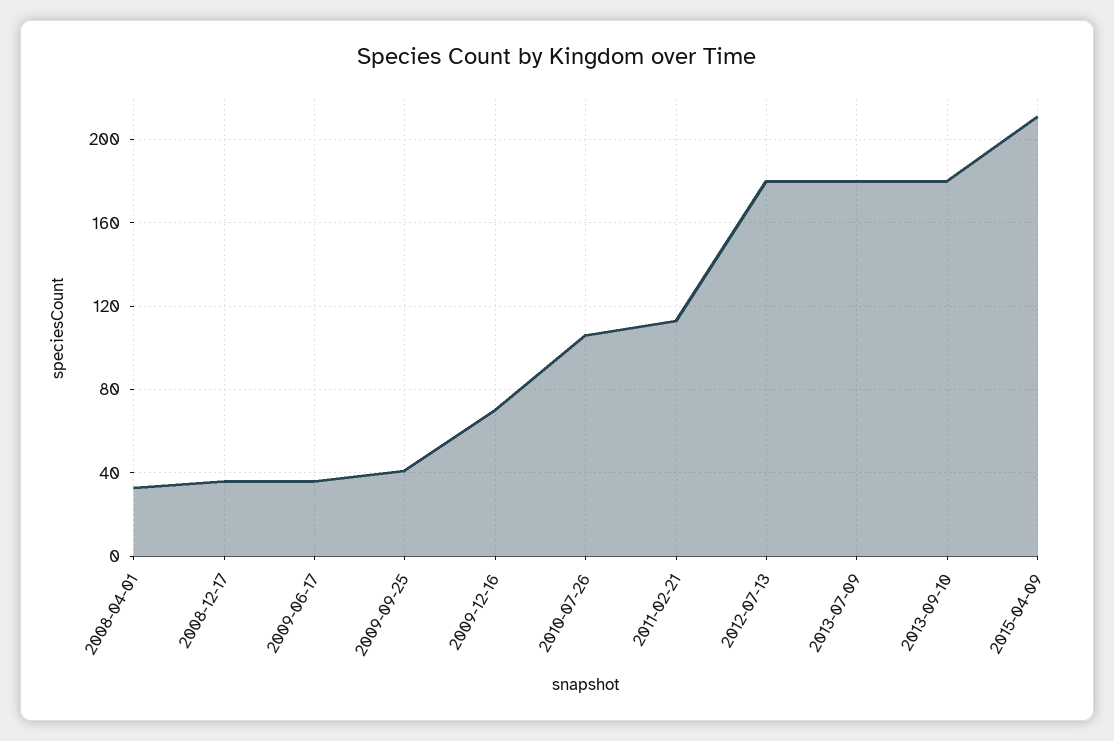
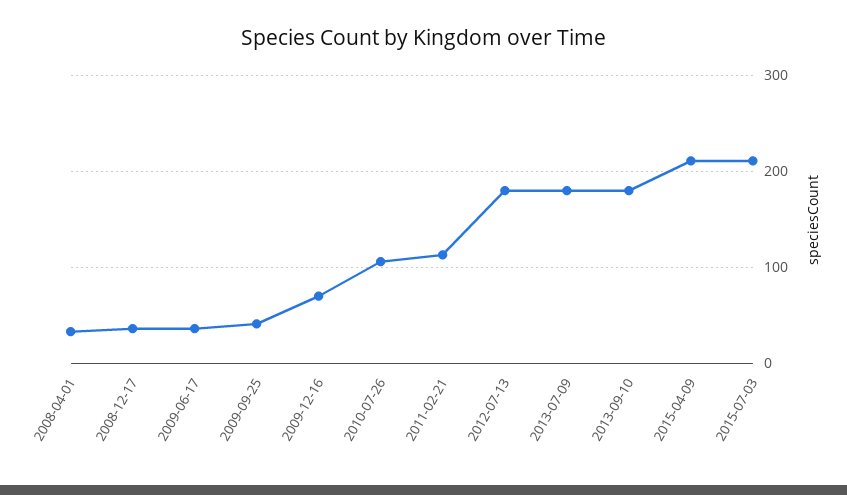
2015-07-03: none -> 210

